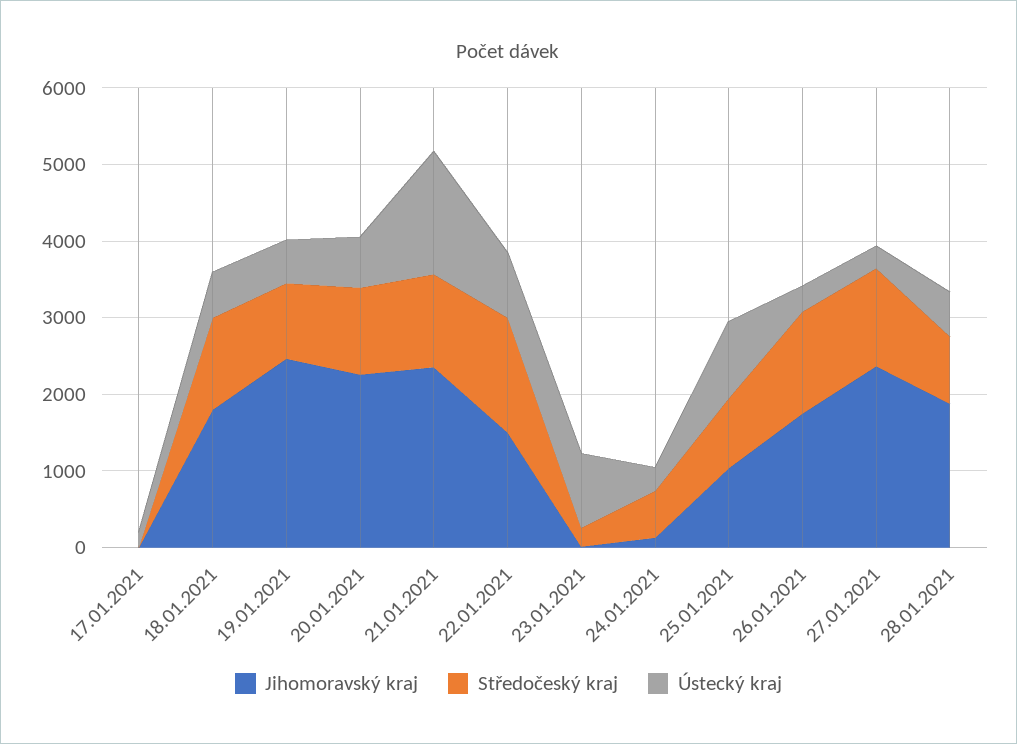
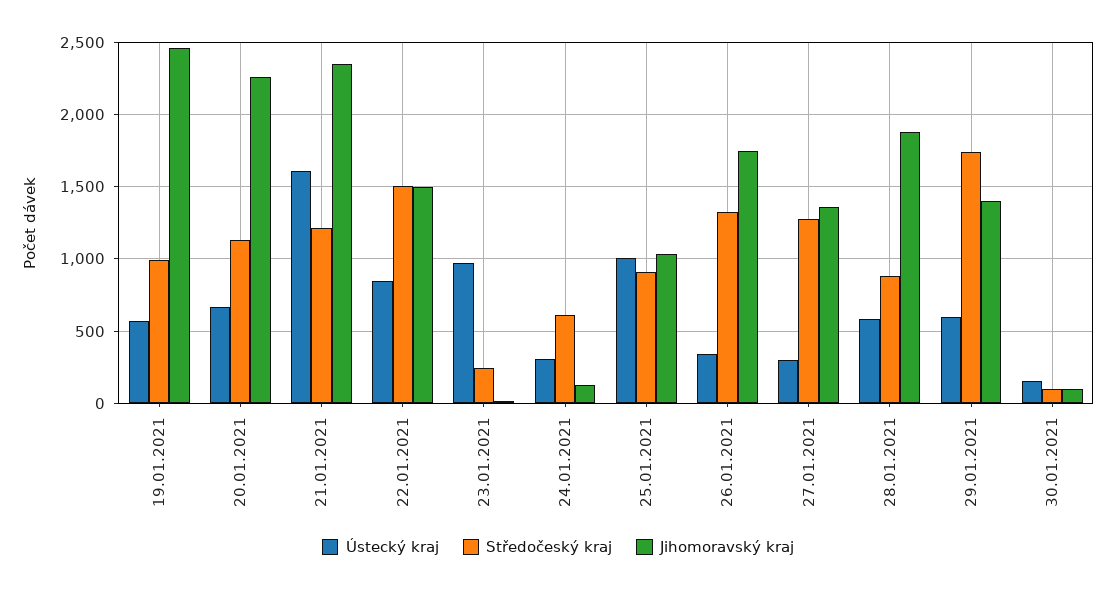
Jihomoravský kraj, 17.01.2021: 0 -> none
Středočeský kraj, 17.01.2021: 0 -> none
Ústecký kraj, 17.01.2021: 200 -> none
Jihomoravský kraj, 18.01.2021: 1800 -> none
Středočeský kraj, 18.01.2021: 1200 -> none
Ústecký kraj, 18.01.2021: 600 -> none
Jihomoravský kraj, 27.01.2021: 2400 -> 1350
Ústecký kraj, 29.01.2021: none -> 600
Středočeský kraj, 29.01.2021: none -> 1750
Jihomoravský kraj, 29.01.2021: none -> 1400
Ústecký kraj, 30.01.2021: none -> 150
Středočeský kraj, 30.01.2021: none -> 100
Jihomoravský kraj, 30.01.2021: none -> 100

